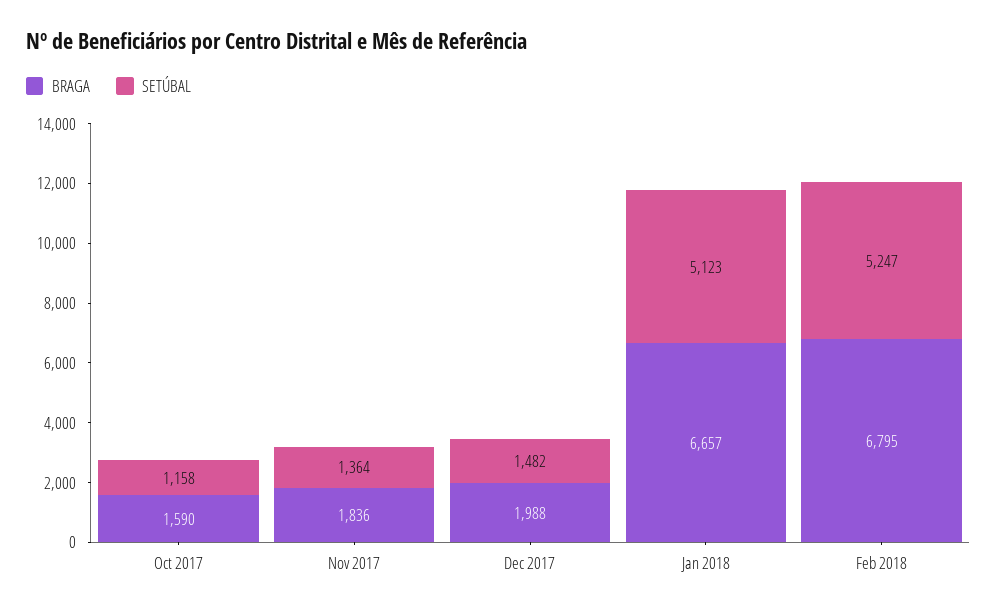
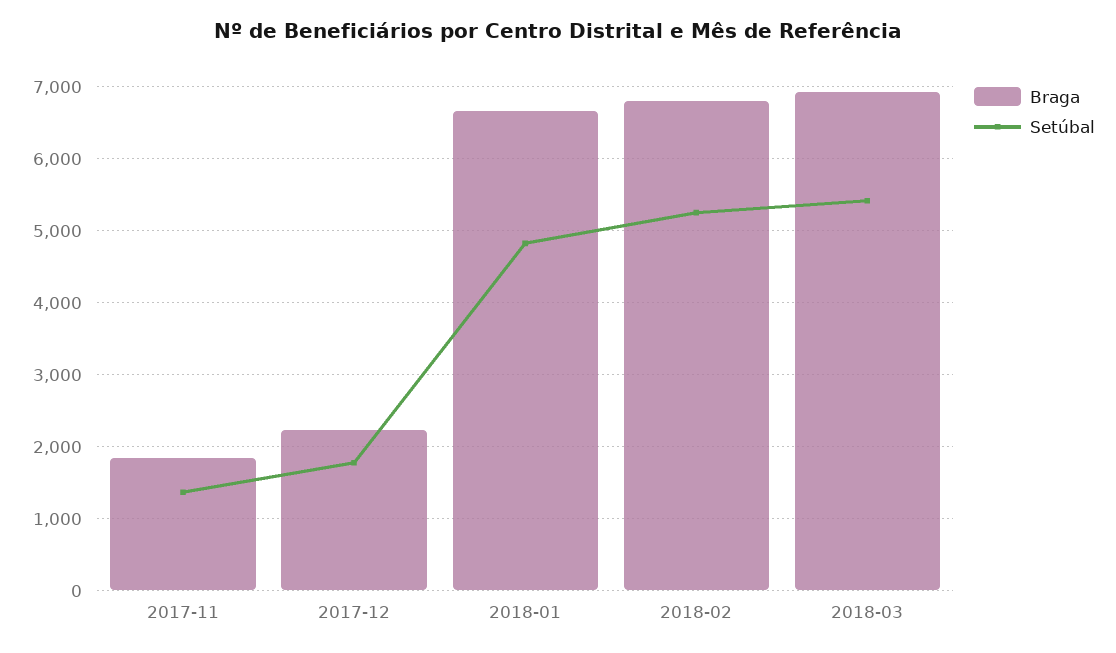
BRAGA, Oct 2017: 1590 -> none
SETÚBAL, Oct 2017: 1158 -> none
BRAGA, Dec 2017: 1988 -> 2200
SETÚBAL, Dec 2017: 1482 -> 1800
SETÚBAL, Jan 2018: 5123 -> 4800
BRAGA, 2018-03: none -> 6900
SETÚBAL, 2018-03: none -> 5400

